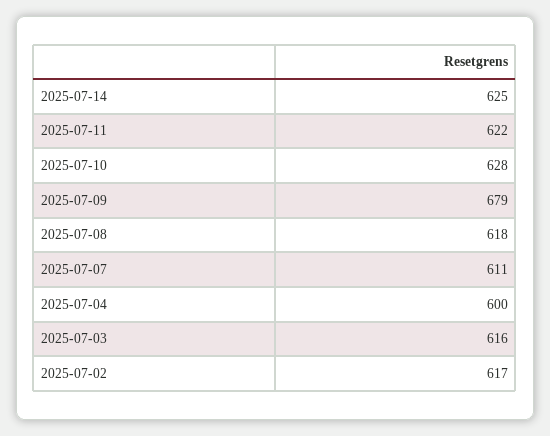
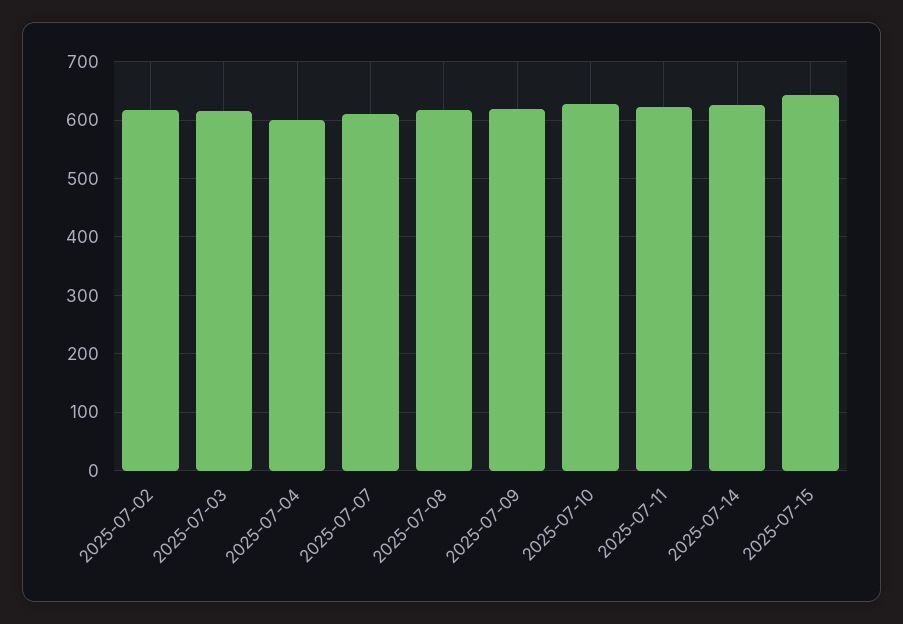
2025-07-09: 679 -> 620
2025-07-15: none -> 640

